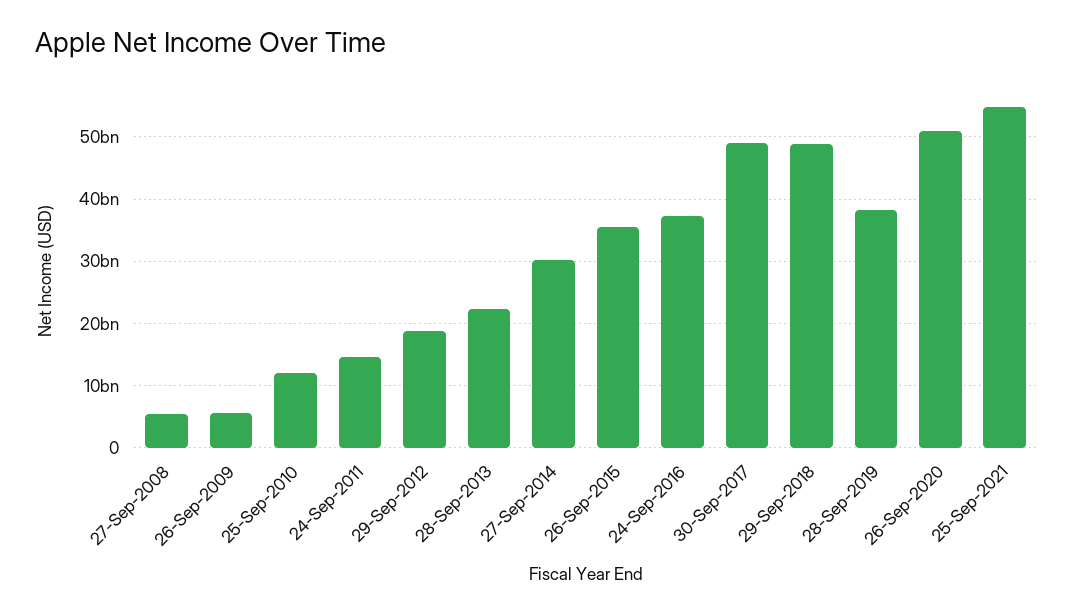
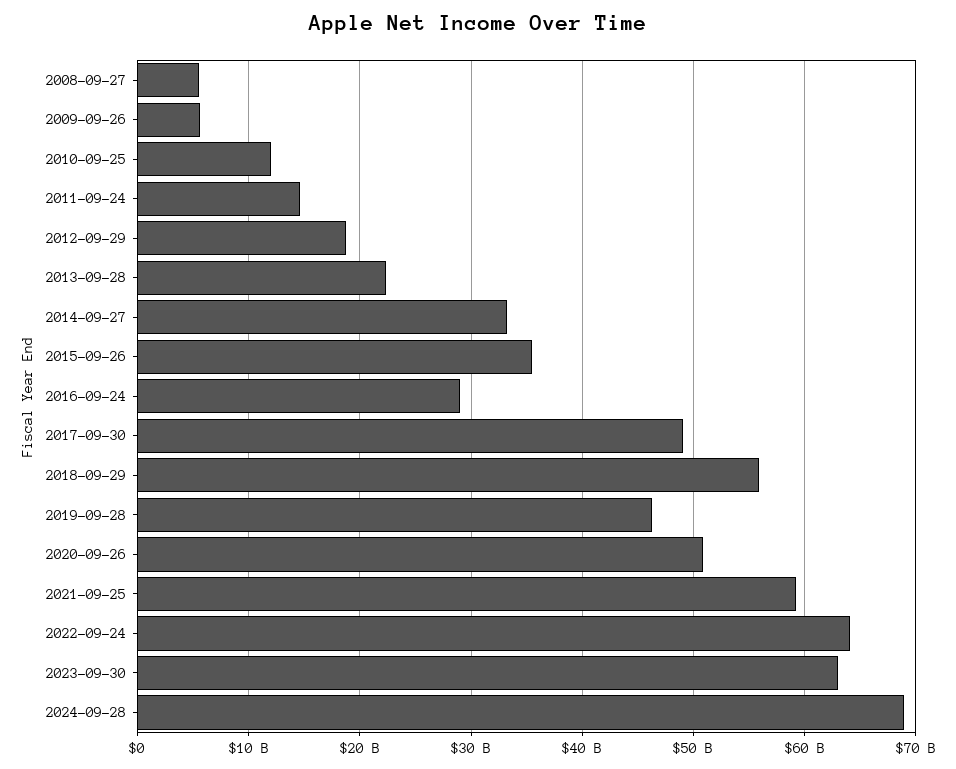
27-Sep-2014: 30000000000 -> 33000000000
24-Sep-2016: 37000000000 -> 29000000000
29-Sep-2018: 49000000000 -> 56000000000
28-Sep-2019: 38000000000 -> 46000000000
25-Sep-2021: 55000000000 -> 59000000000
2022-09-24: none -> 64000000000
2023-09-30: none -> 63000000000
2024-09-28: none -> 69000000000

